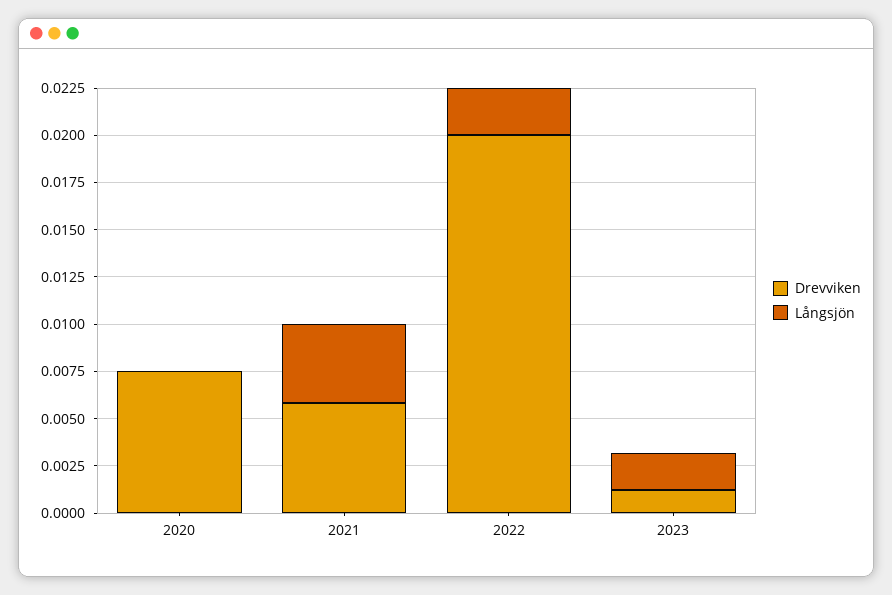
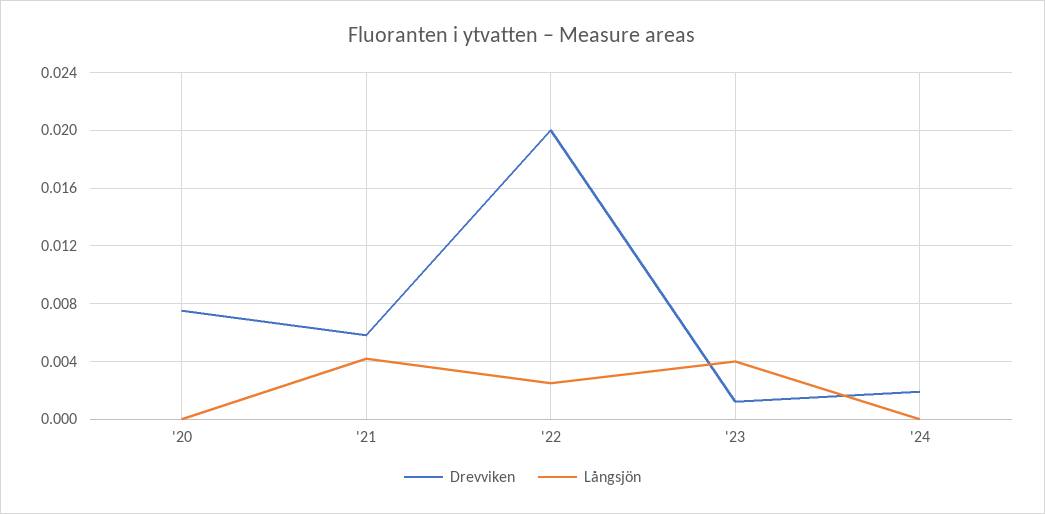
Långsjön, 2023: 0.002 -> 0.004
Drevviken, '24: none -> 0.002
Långsjön, '24: none -> 0

